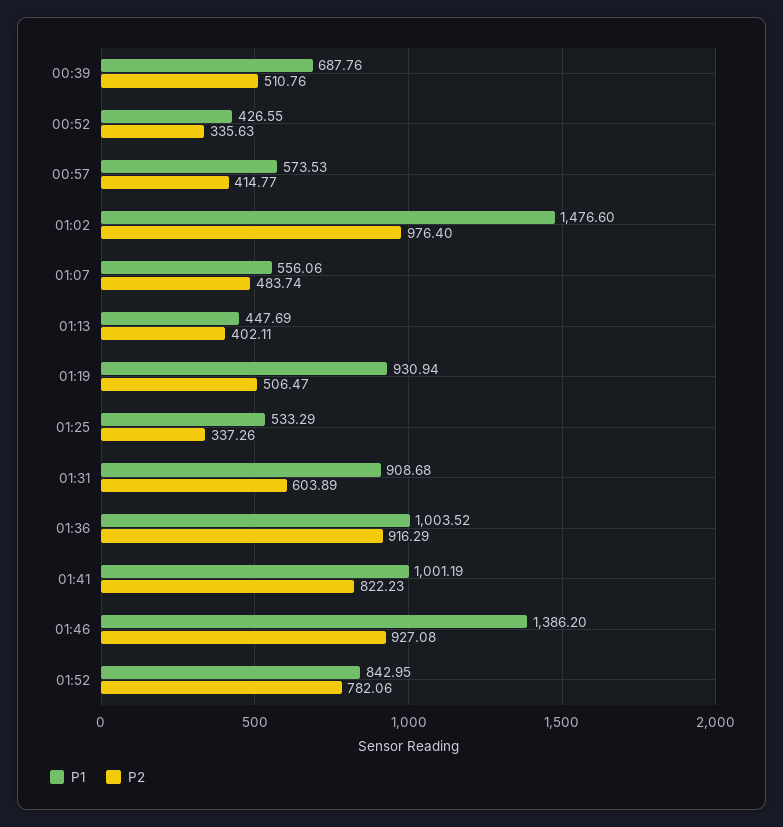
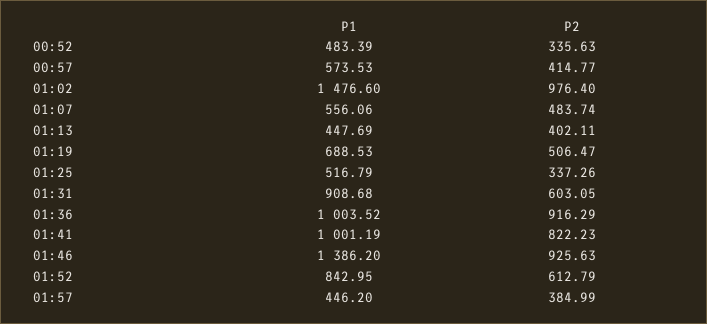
P1, 00:39: 687.76 -> none
P2, 00:39: 510.76 -> none
P1, 00:52: 426.55 -> 483.39
P1, 01:19: 930.94 -> 688.53
P1, 01:25: 533.29 -> 516.79
P2, 01:31: 603.89 -> 603.05
P2, 01:46: 927.08 -> 925.63
P2, 01:52: 782.06 -> 612.79
P1, 01:57: none -> 446.2
P2, 01:57: none -> 384.99

